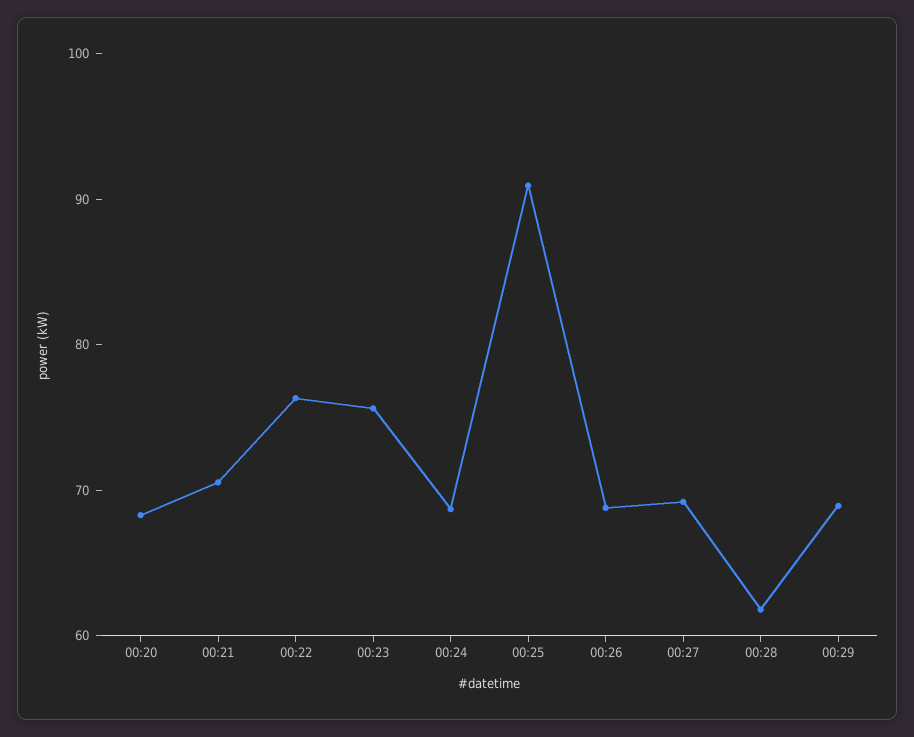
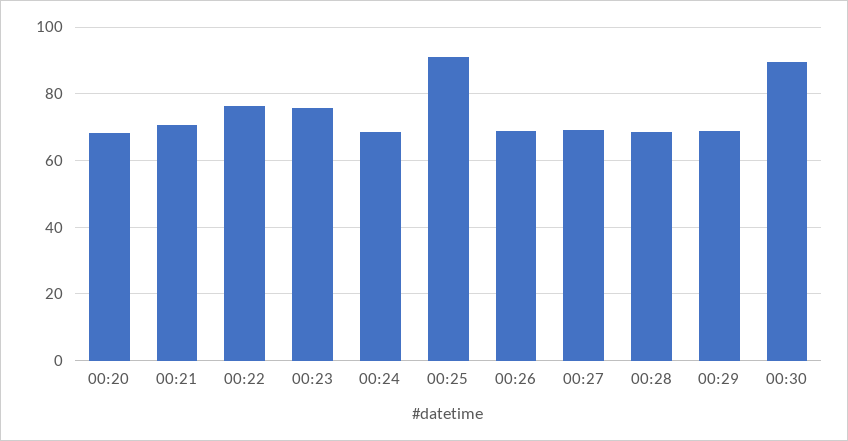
00:28: 62 -> 68
00:30: none -> 90

